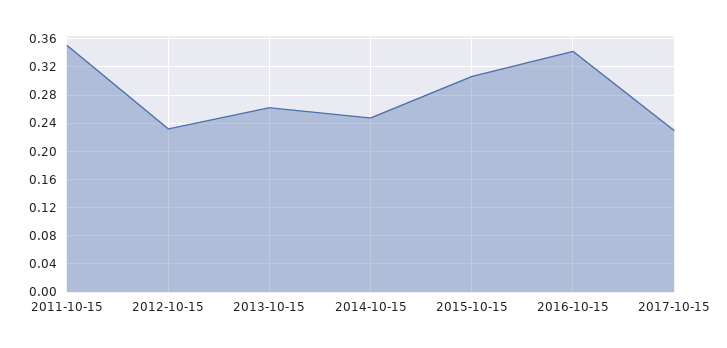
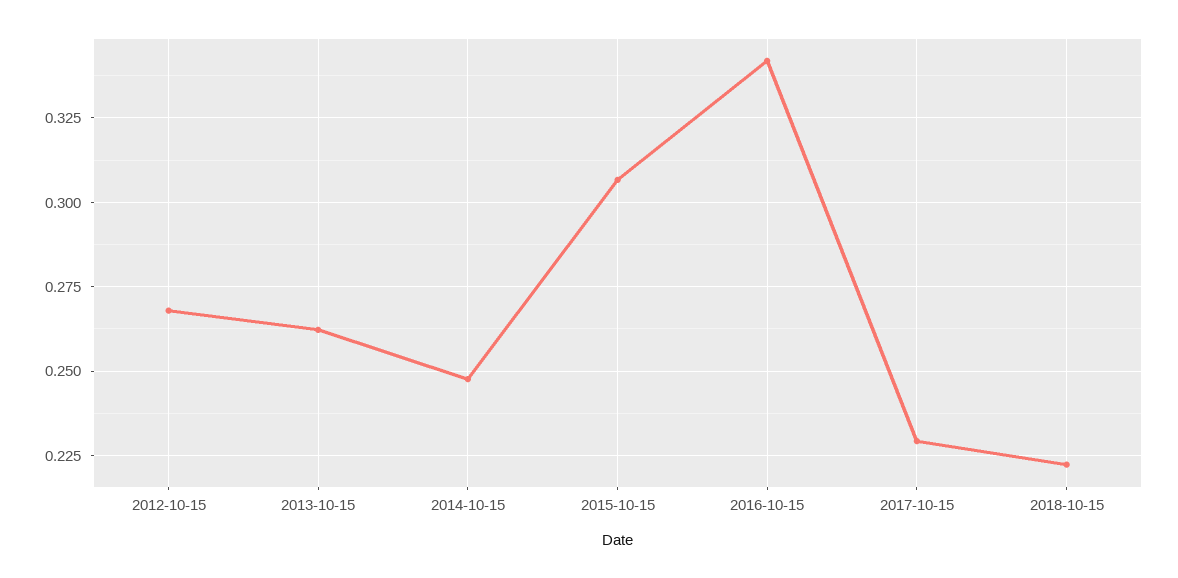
2011-10-15: 0.35 -> none
2012-10-15: 0.23 -> 0.2675
2018-10-15: none -> 0.2225

